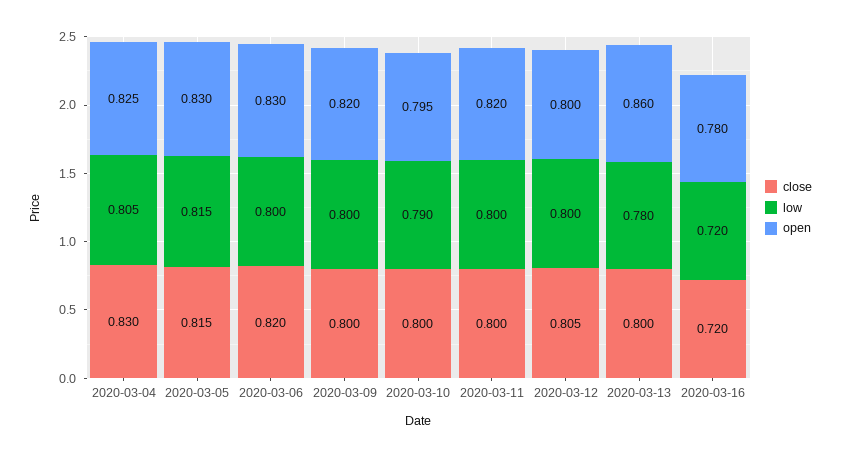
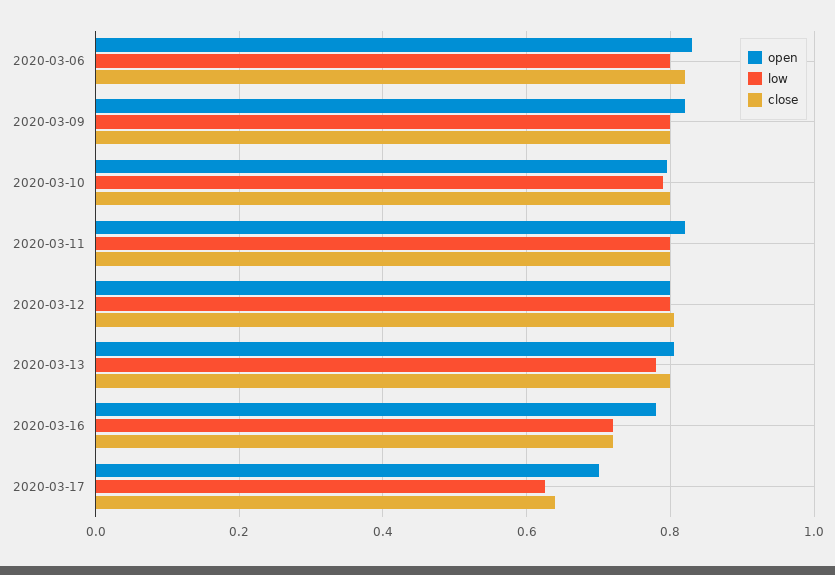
close, 2020-03-04: 0.83 -> none
low, 2020-03-04: 0.805 -> none
open, 2020-03-04: 0.825 -> none
close, 2020-03-05: 0.815 -> none
low, 2020-03-05: 0.815 -> none
open, 2020-03-05: 0.83 -> none
open, 2020-03-13: 0.86 -> 0.8
open, 2020-03-17: none -> 0.7
low, 2020-03-17: none -> 0.62
close, 2020-03-17: none -> 0.64

